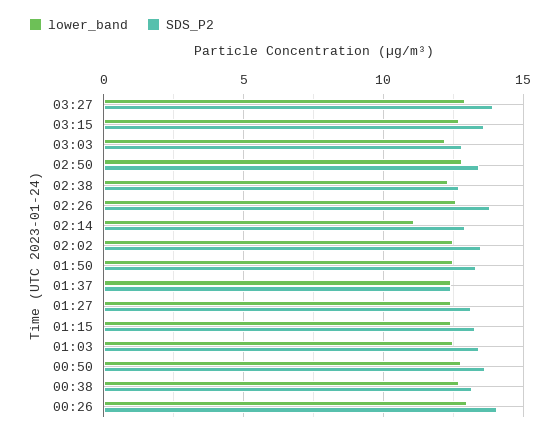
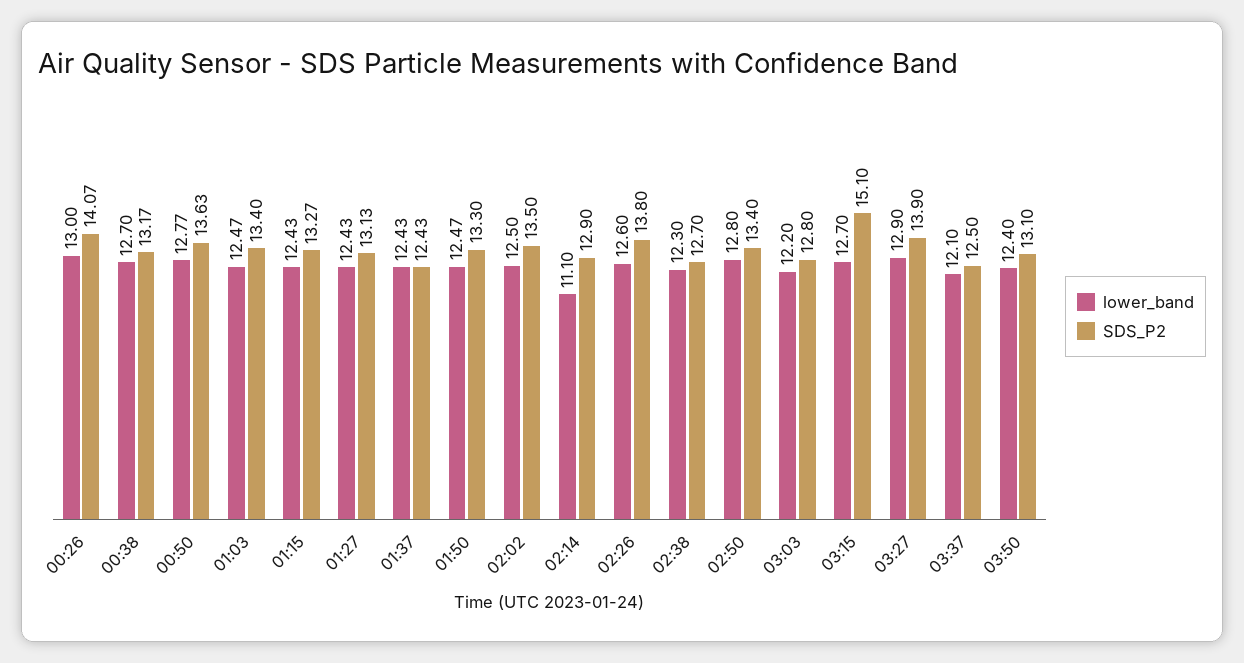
SDS_P2, 03:15: 13.5 -> 15.1
lower_band, 03:37: none -> 12.1
SDS_P2, 03:37: none -> 12.5
lower_band, 03:50: none -> 12.4
SDS_P2, 03:50: none -> 13.1

